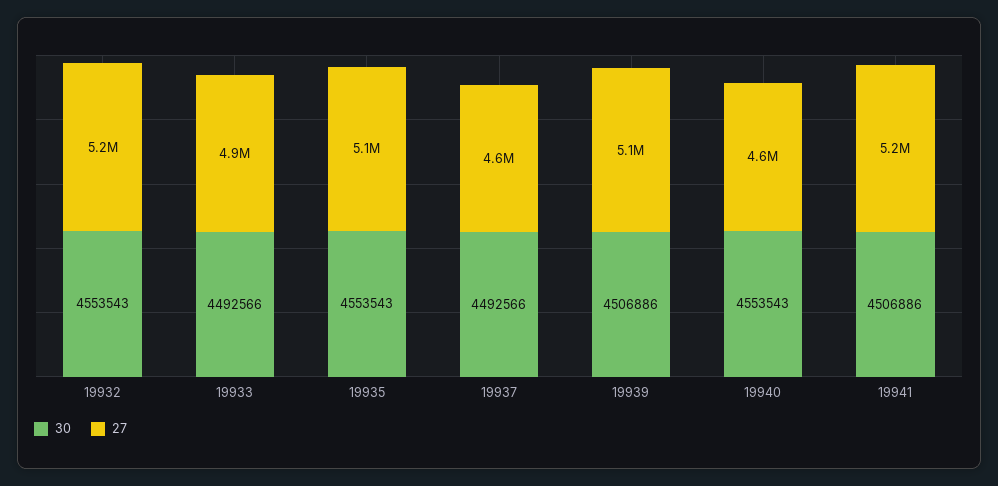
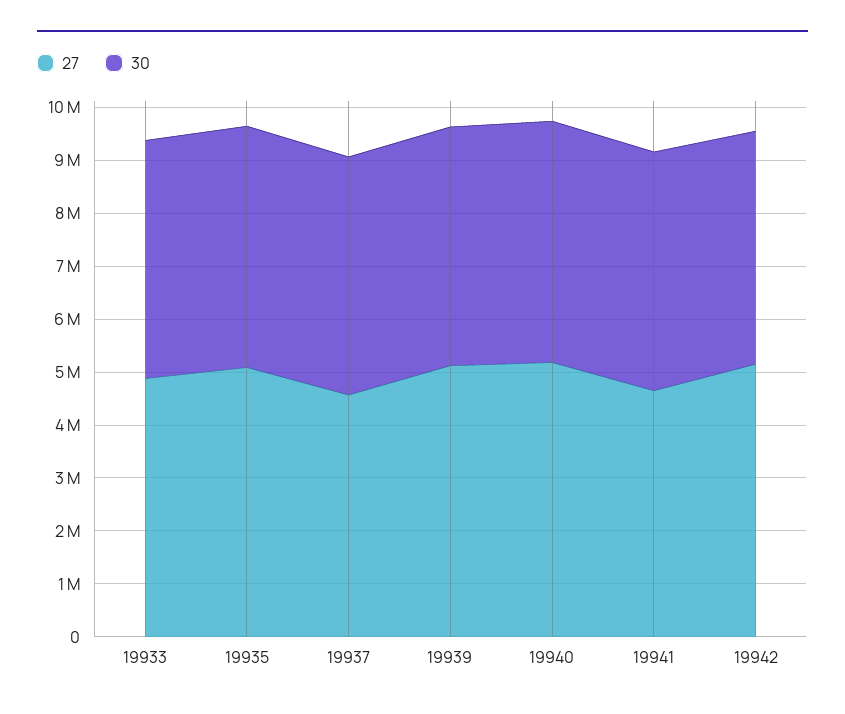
30, 19932: 4553543 -> none
27, 19932: 5200000 -> none
27, 19940: 4600000 -> 5200000
27, 19941: 5200000 -> 4600000
27, 19942: none -> 5200000
30, 19942: none -> 4400000

